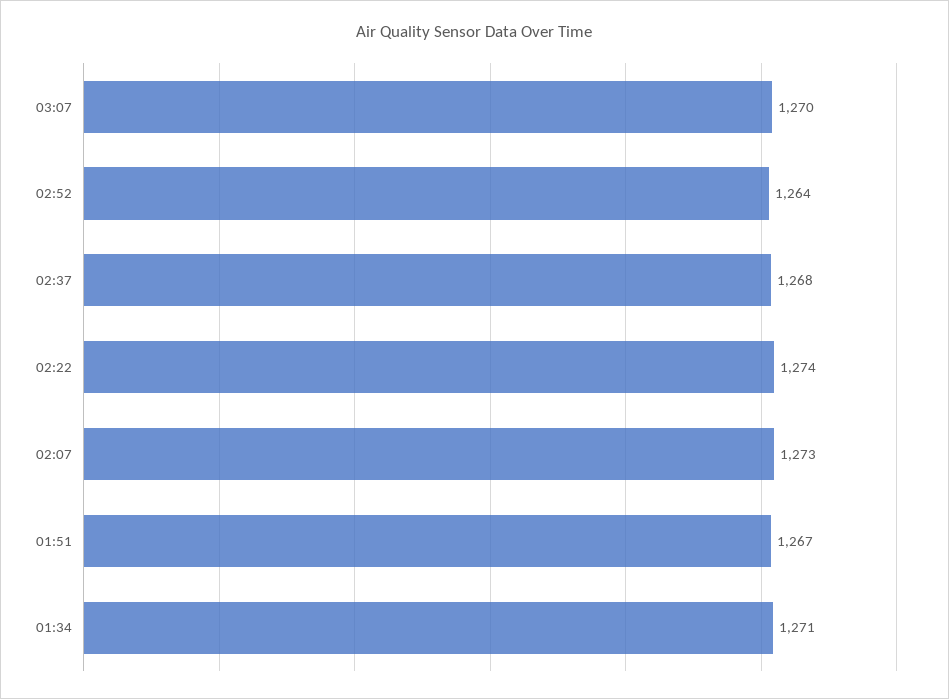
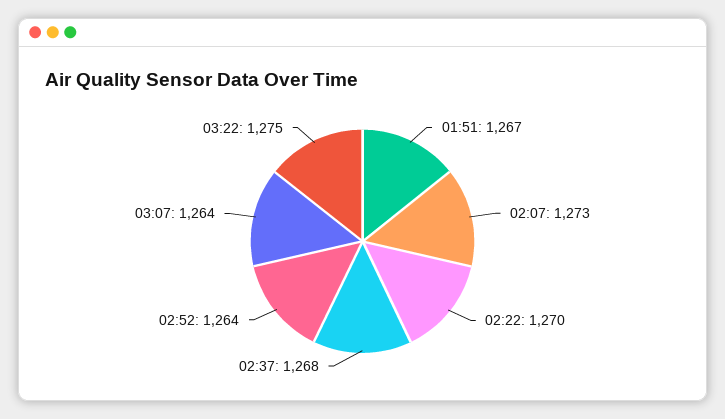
03:07: 1270 -> 1264
02:22: 1274 -> 1270
01:34: 1271 -> none
03:22: none -> 1275

